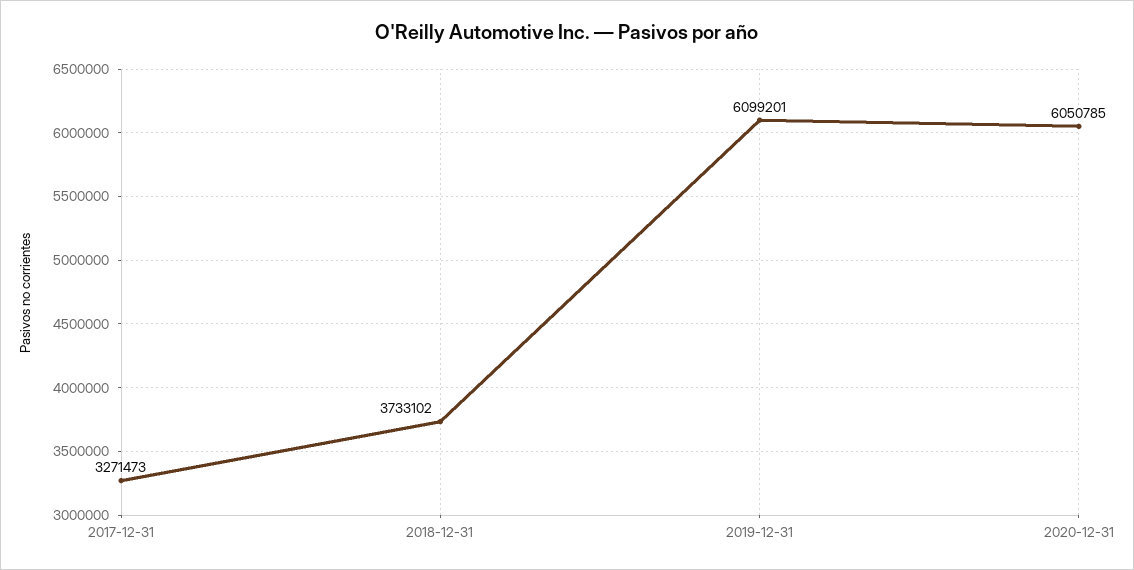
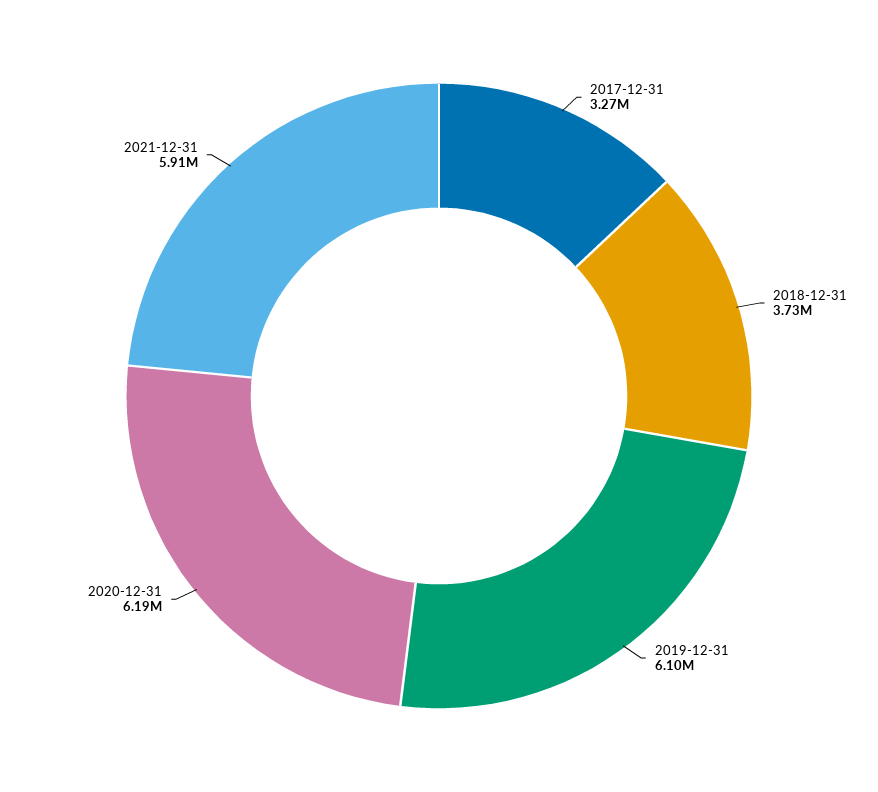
2020-12-31: 6050785 -> 6190000
2021-12-31: none -> 5910000

